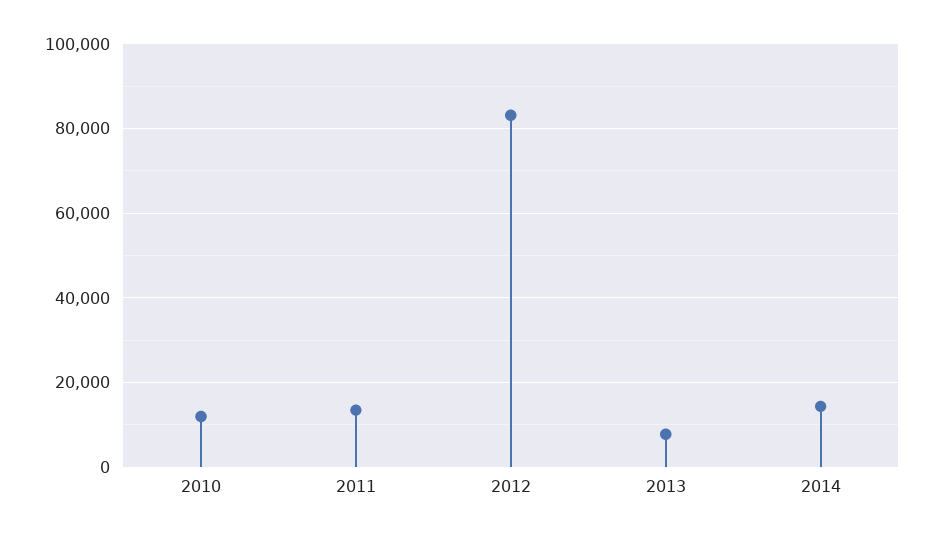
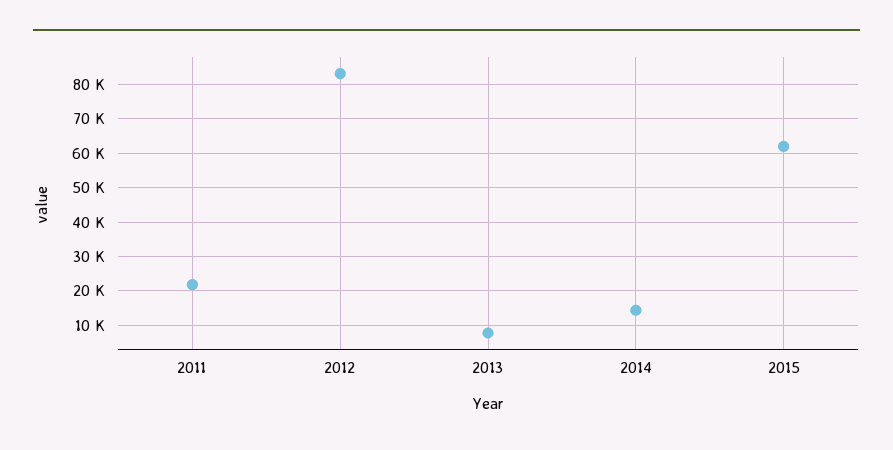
2010: 12000 -> none
2011: 14000 -> 22000
2015: none -> 62000

